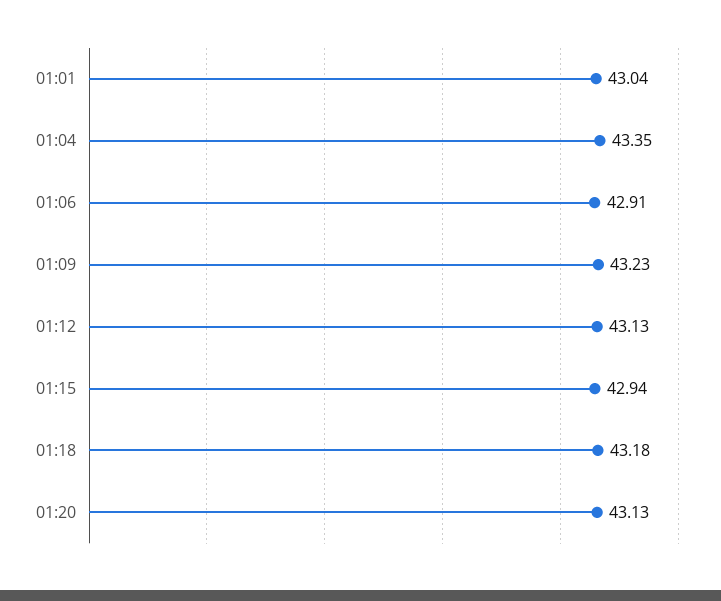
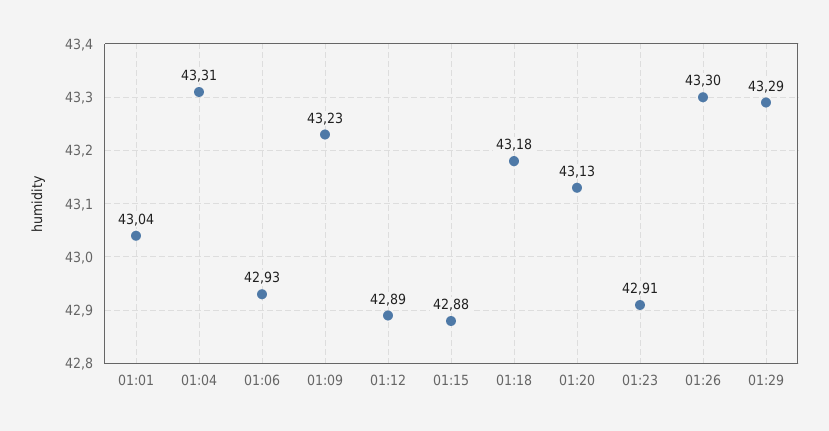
01:04: 43.35 -> 43.31
01:06: 42.91 -> 42.93
01:12: 43.13 -> 42.89
01:15: 42.94 -> 42.88
01:23: none -> 42.91
01:26: none -> 43.3
01:29: none -> 43.29

